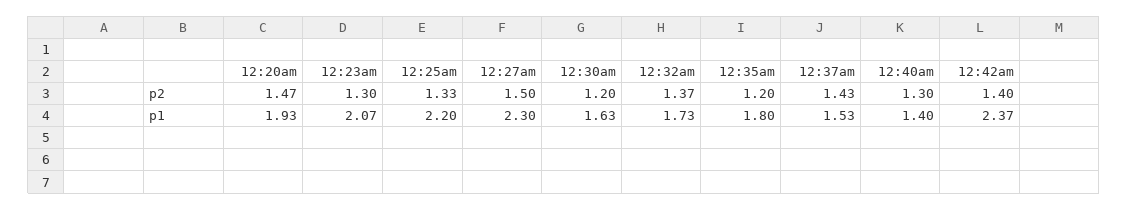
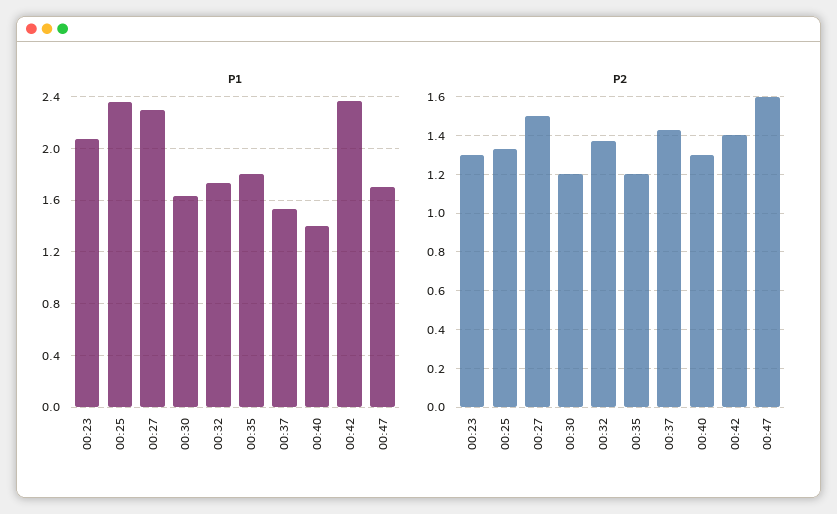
p2, 12:20am: 1.47 -> none
p1, 12:20am: 1.93 -> none
p1, 12:25am: 2.2 -> 2.35
p1, 00:47: none -> 1.7
p2, 00:47: none -> 1.6

